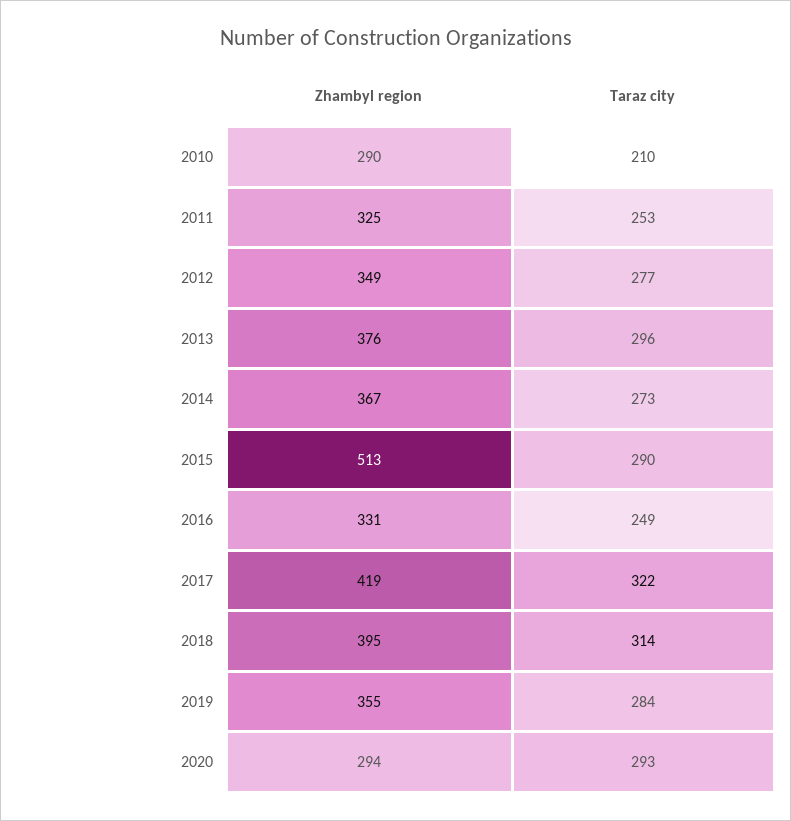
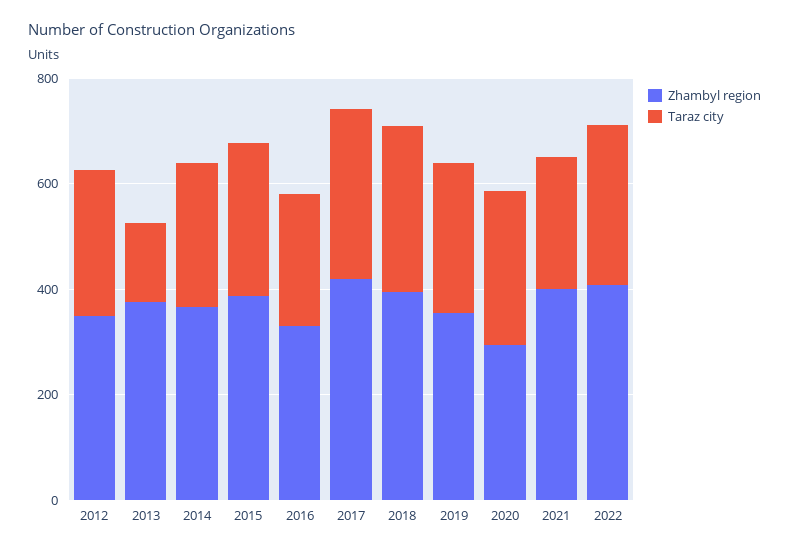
Zhambyl region, 2010: 290 -> none
Taraz city, 2010: 210 -> none
Zhambyl region, 2011: 325 -> none
Taraz city, 2011: 253 -> none
Taraz city, 2013: 296 -> 150
Zhambyl region, 2015: 513 -> 400
Zhambyl region, 2021: none -> 400
Taraz city, 2021: none -> 250
Zhambyl region, 2022: none -> 400
Taraz city, 2022: none -> 300

